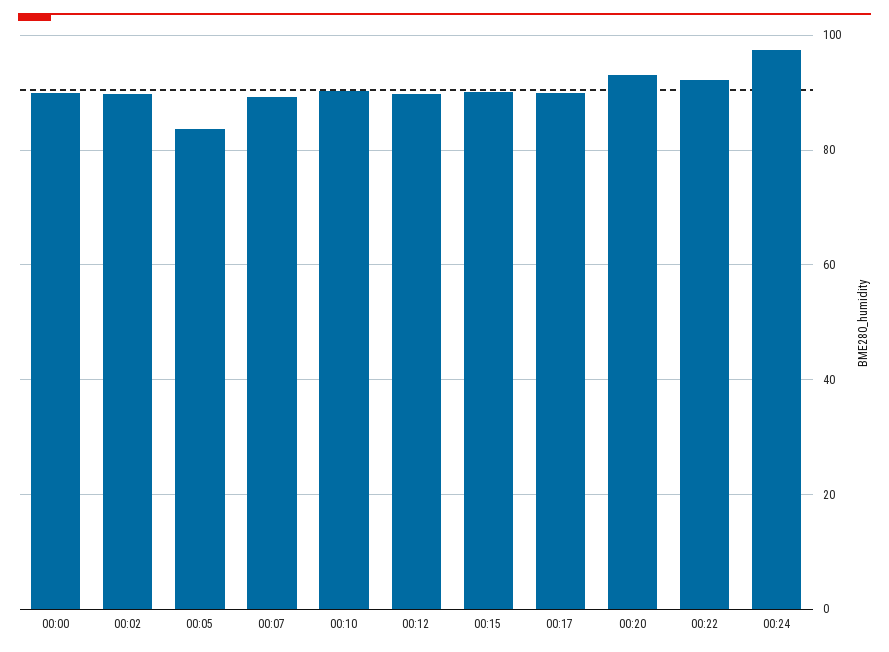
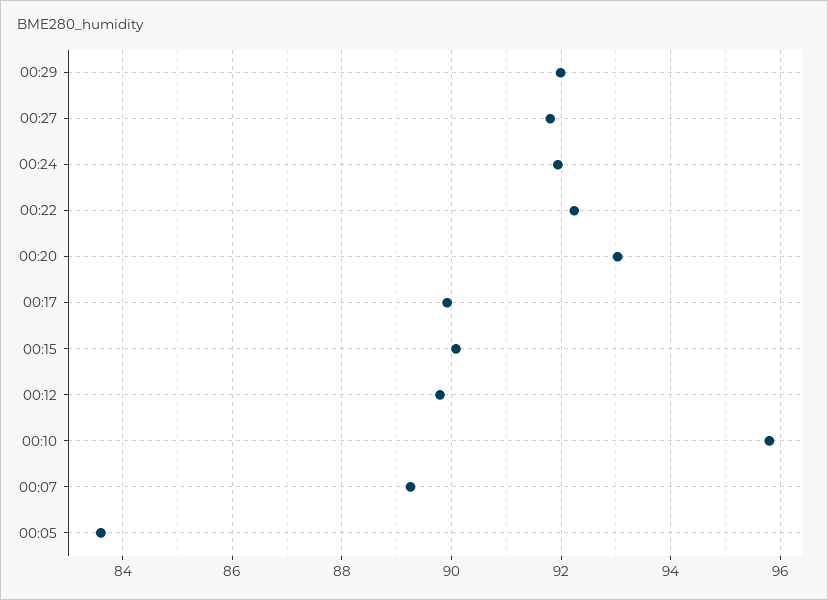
00:00: 90 -> none
00:02: 90 -> none
00:10: 90 -> 95.8
00:24: 98 -> 92
00:29: none -> 92
00:27: none -> 91.8

